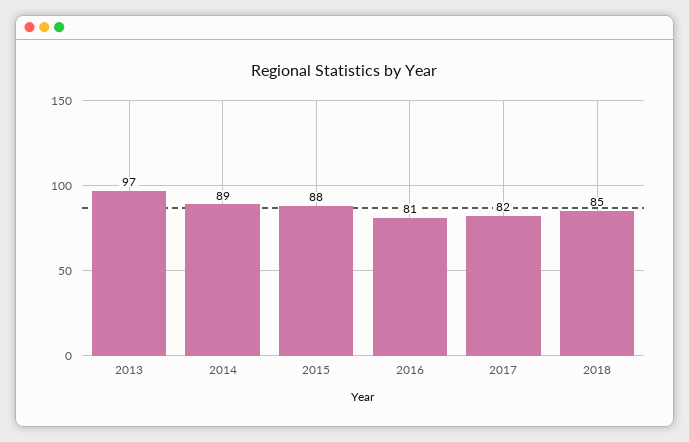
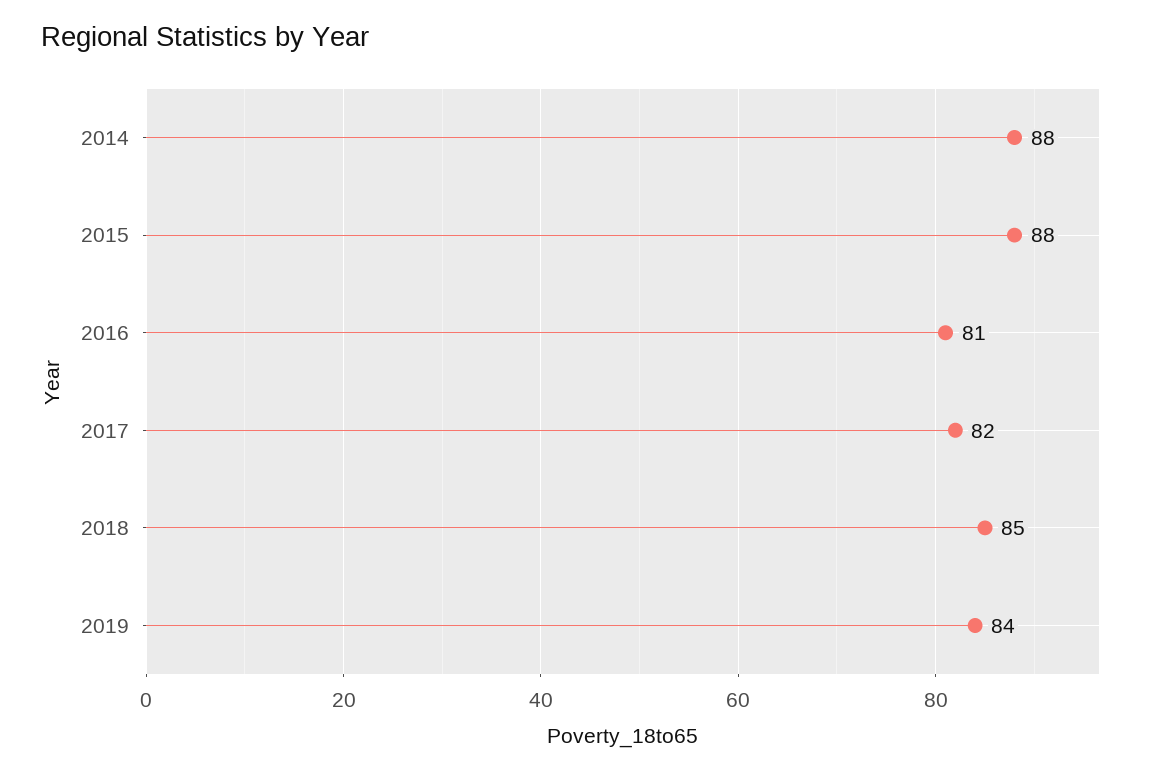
2013: 97 -> none
2014: 89 -> 88
2019: none -> 84

